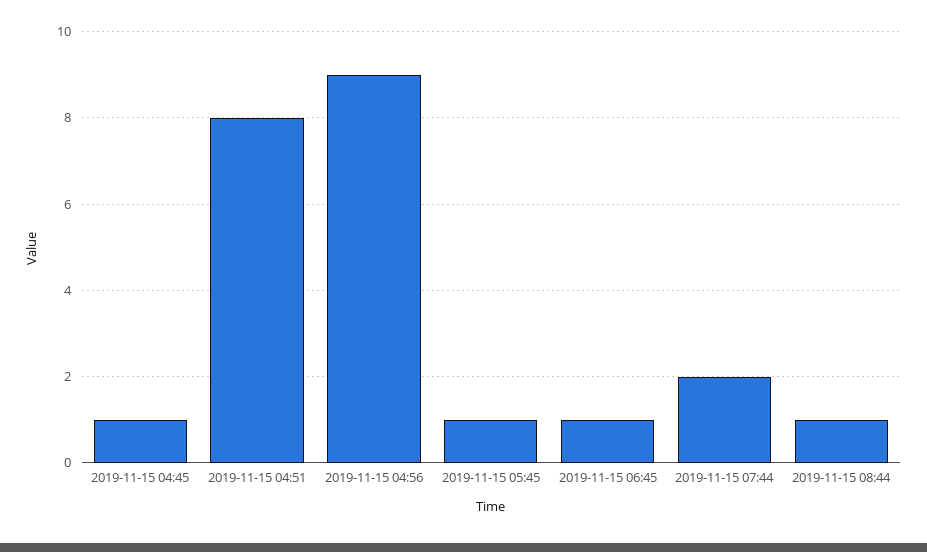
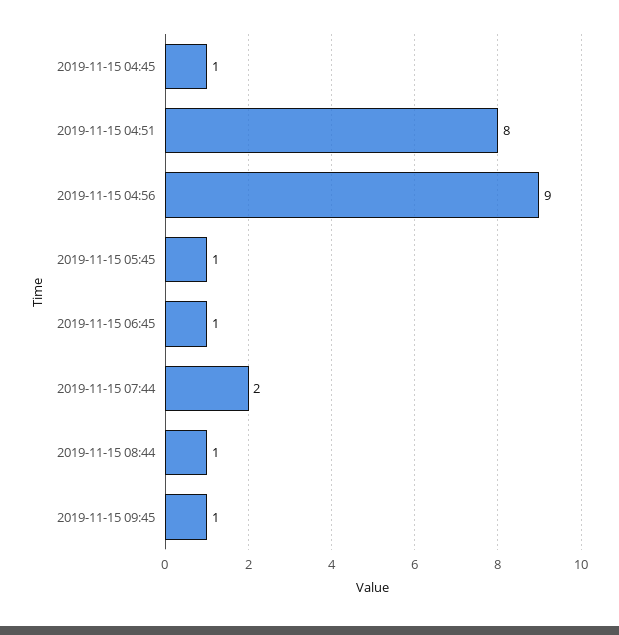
2019-11-15 09:45: none -> 1

